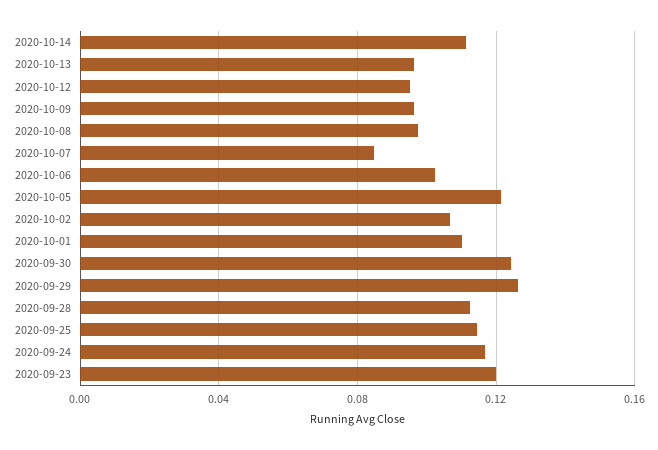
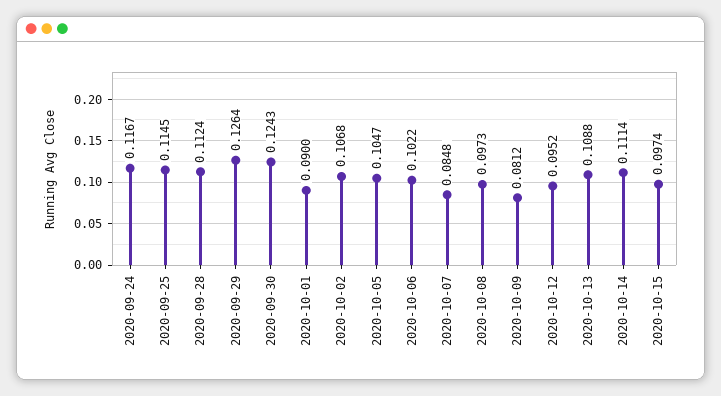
2020-10-13: 0.095 -> 0.1088
2020-10-09: 0.095 -> 0.0812
2020-10-05: 0.12 -> 0.1047
2020-10-01: 0.11 -> 0.09
2020-09-23: 0.12 -> none
2020-10-15: none -> 0.0974

